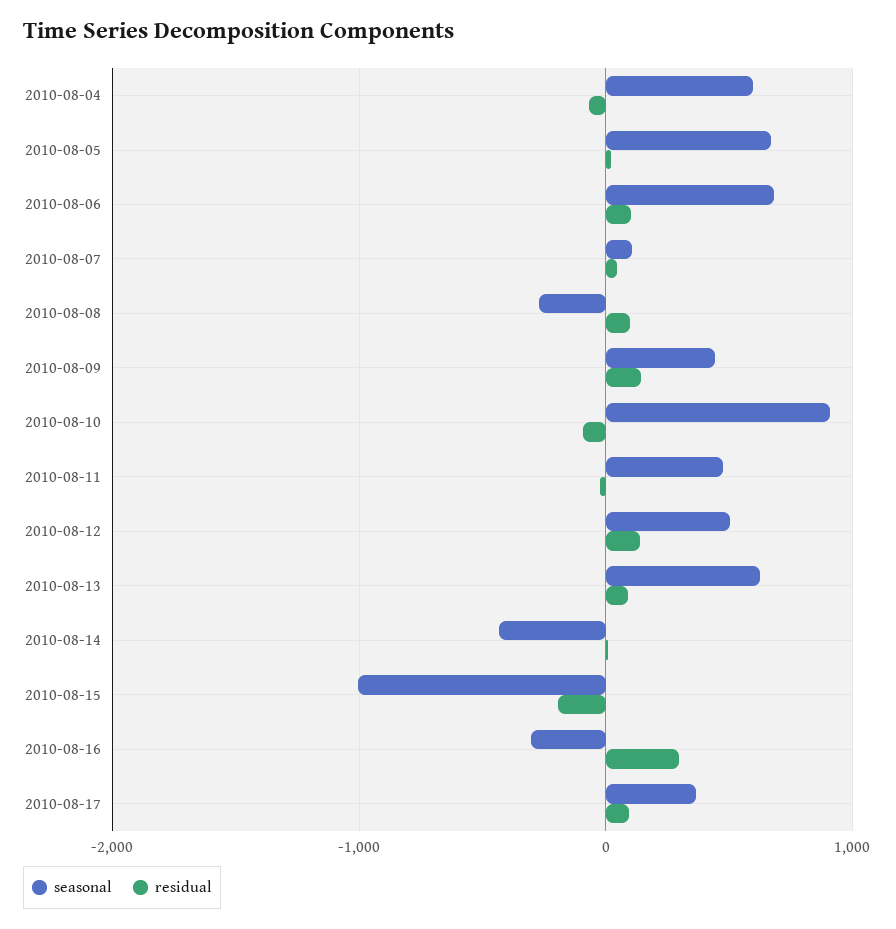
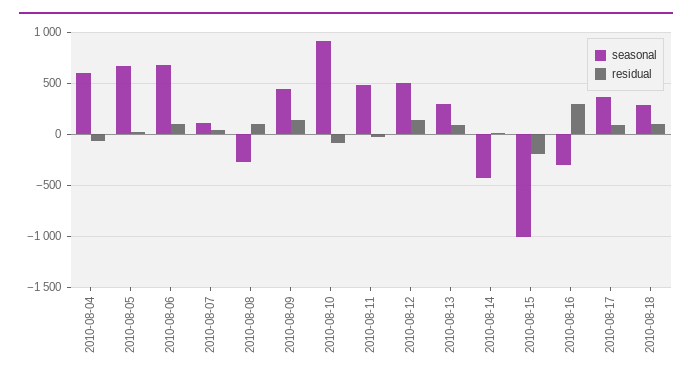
seasonal, 2010-08-13: 600 -> 300
seasonal, 2010-08-18: none -> 300
residual, 2010-08-18: none -> 100

